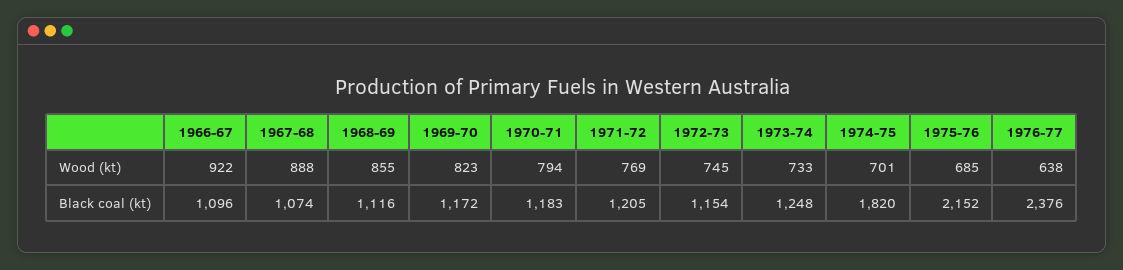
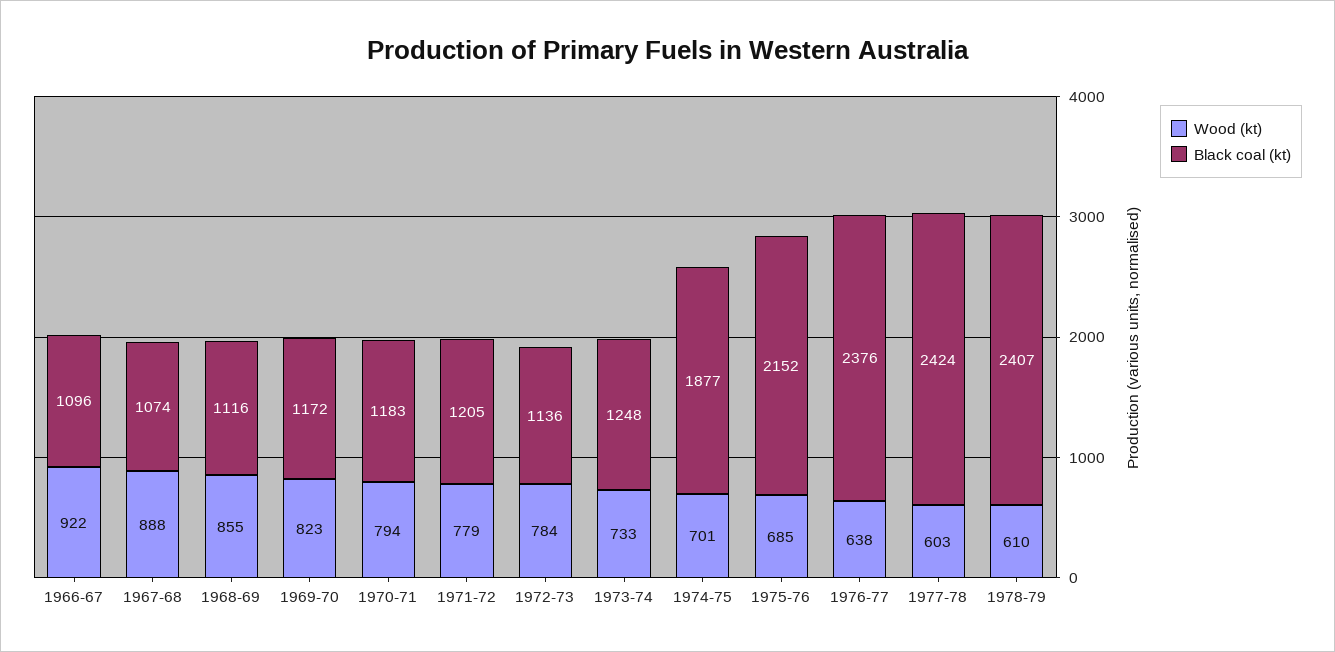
Wood (kt), 1971-72: 769 -> 779
Wood (kt), 1972-73: 745 -> 784
Black coal (kt), 1972-73: 1154 -> 1136
Black coal (kt), 1974-75: 1820 -> 1877
Wood (kt), 1977-78: none -> 603
Black coal (kt), 1977-78: none -> 2424
Wood (kt), 1978-79: none -> 610
Black coal (kt), 1978-79: none -> 2407

